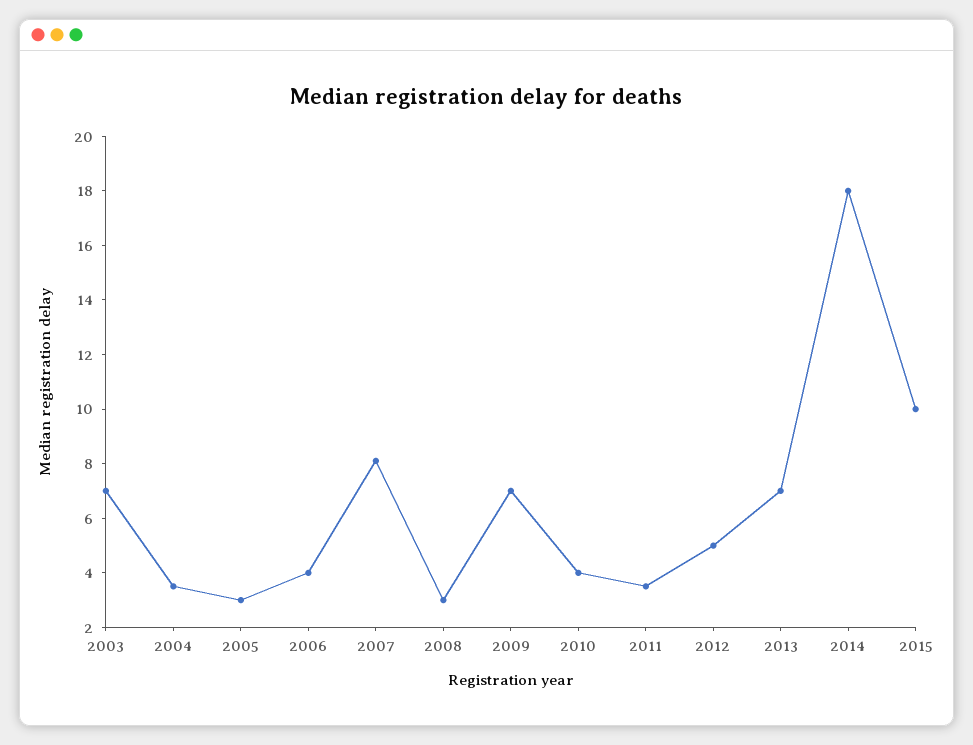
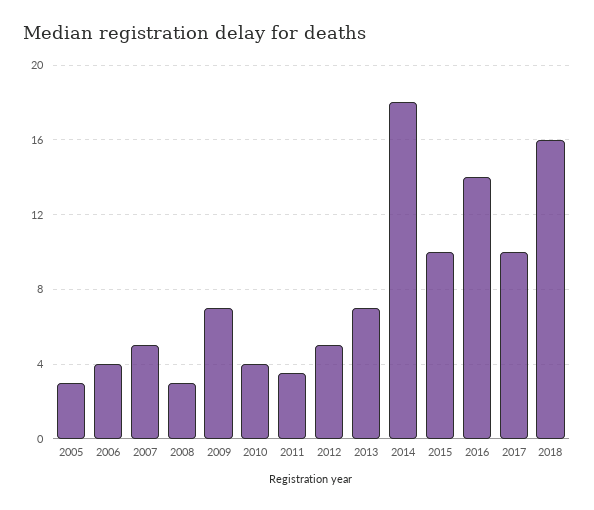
2003: 7 -> none
2004: 3.5 -> none
2007: 8 -> 5
2016: none -> 14
2017: none -> 10
2018: none -> 16

